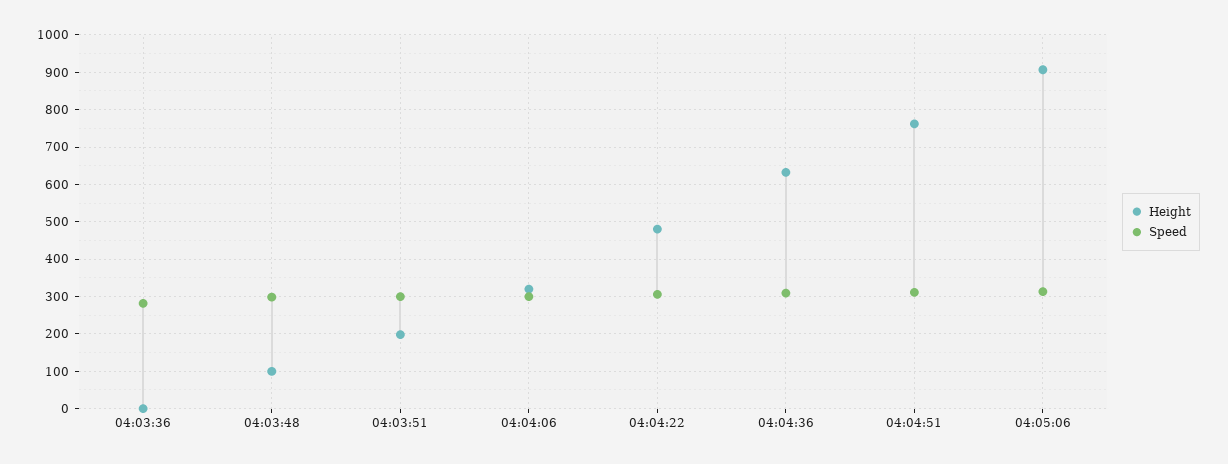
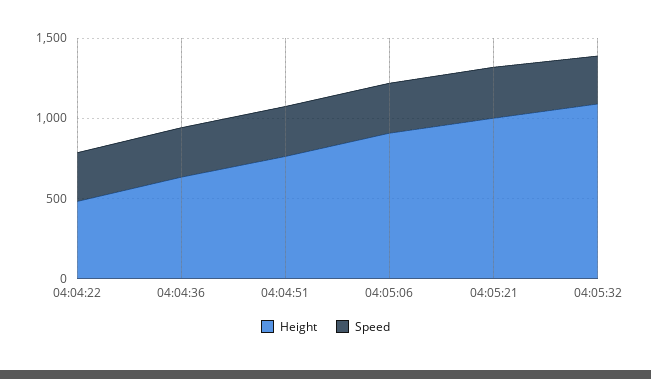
Height, 04:03:36: 0 -> none
Speed, 04:03:36: 280 -> none
Height, 04:03:48: 100 -> none
Speed, 04:03:48: 300 -> none
Height, 04:03:51: 200 -> none
Speed, 04:03:51: 300 -> none
Height, 04:04:06: 320 -> none
Speed, 04:04:06: 300 -> none
Height, 04:05:21: none -> 1000
Speed, 04:05:21: none -> 300
Height, 04:05:32: none -> 1100
Speed, 04:05:32: none -> 300

